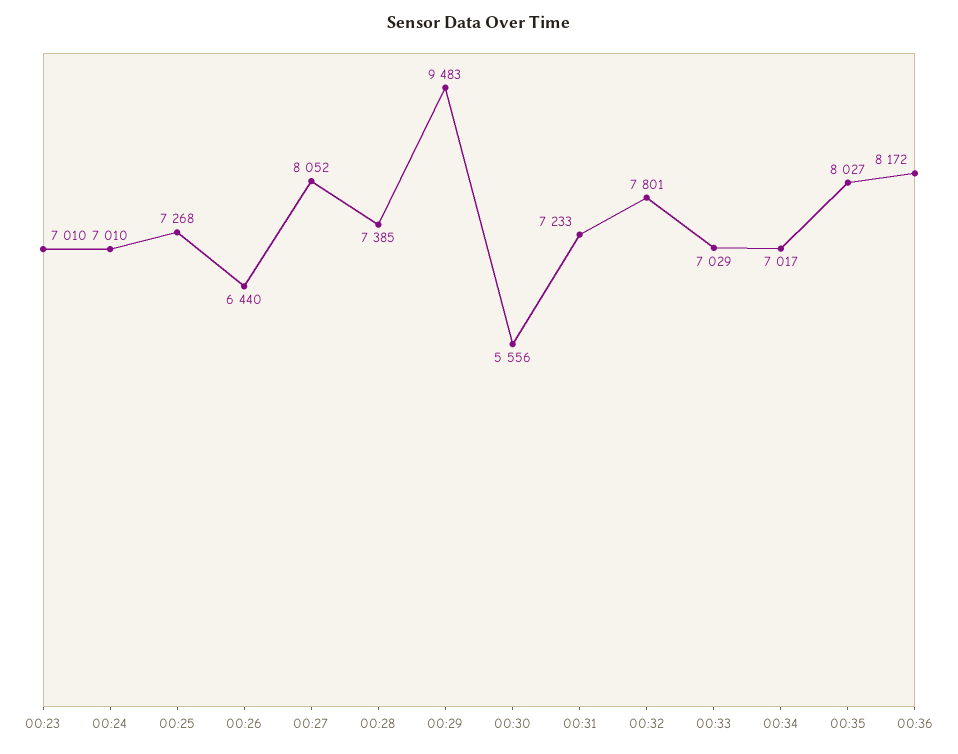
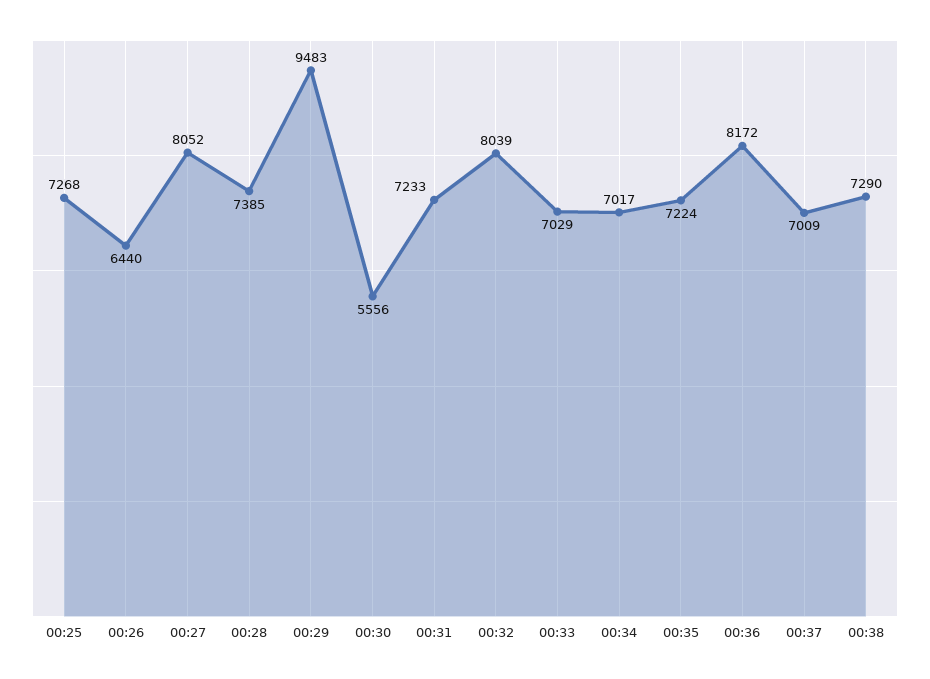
00:23: 7010 -> none
00:24: 7010 -> none
00:32: 7801 -> 8039
00:35: 8027 -> 7224
00:37: none -> 7009
00:38: none -> 7290

